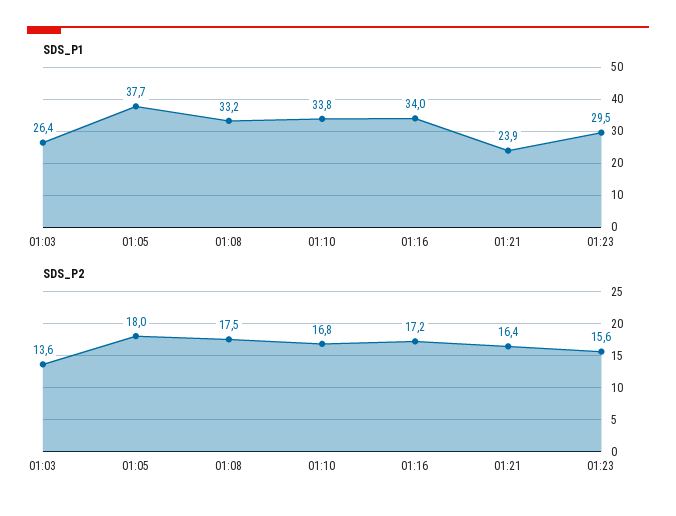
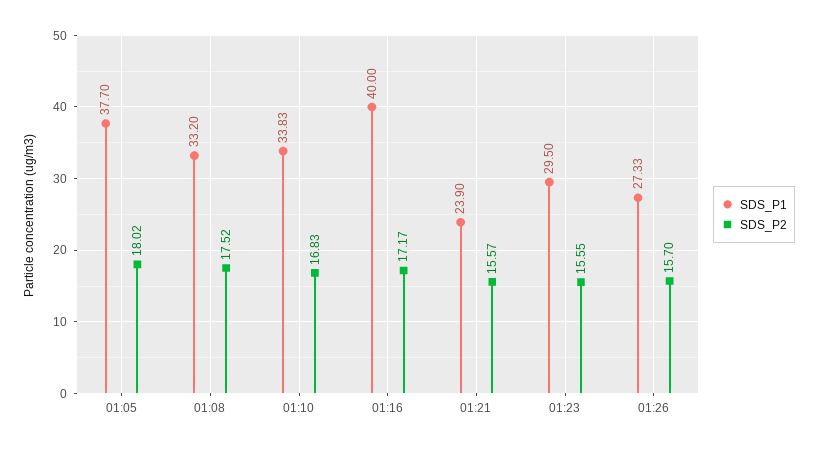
SDS_P1, 01:03: 26.4 -> none
SDS_P1, 01:16: 34 -> 40
SDS_P2, 01:03: 13.6 -> none
SDS_P2, 01:21: 16.4 -> 15.57
SDS_P1, 01:26: none -> 27.33
SDS_P2, 01:26: none -> 15.7

